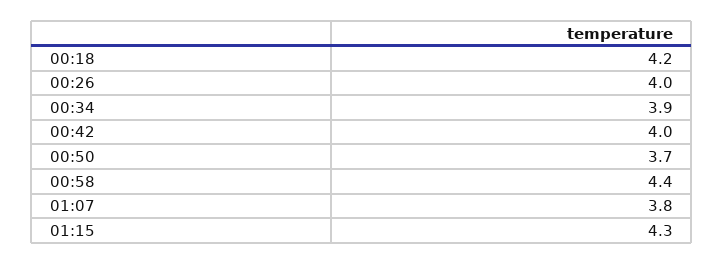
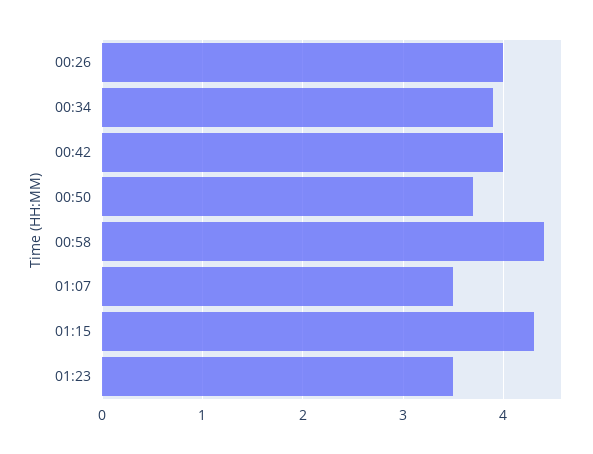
00:18: 4.2 -> none
01:07: 3.8 -> 3.5
01:23: none -> 3.5

